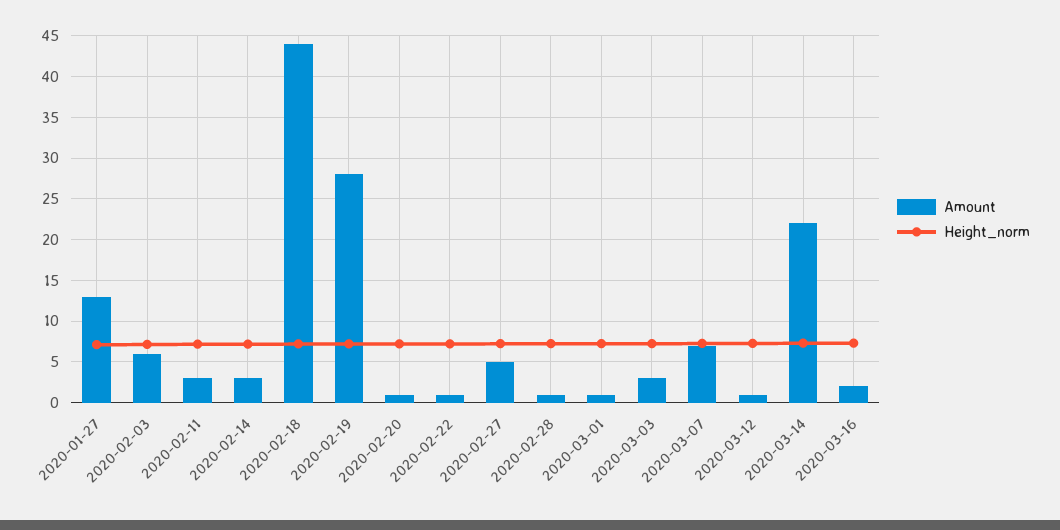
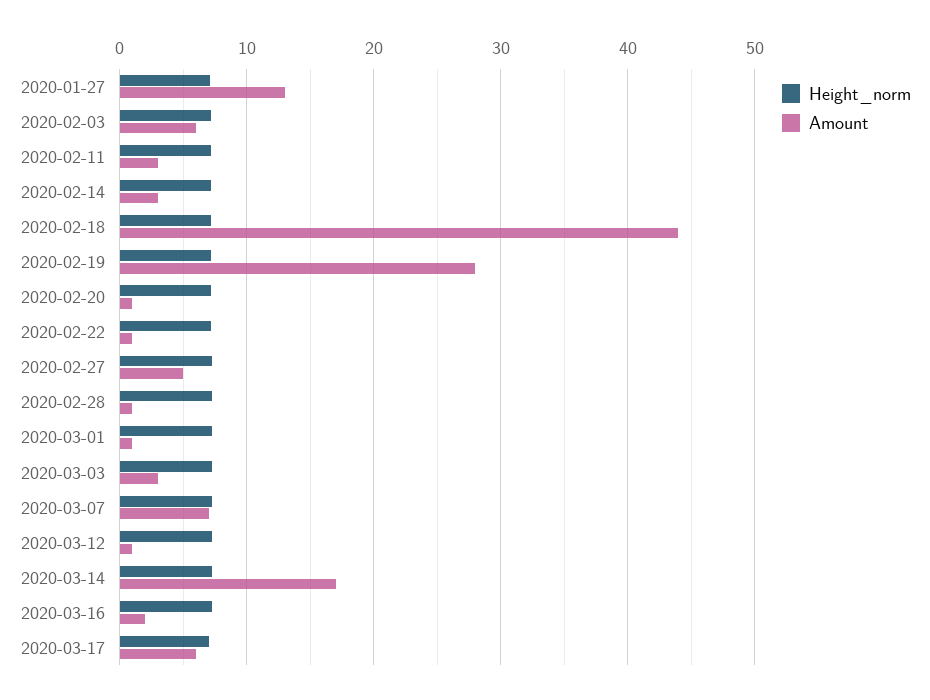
Amount, 2020-03-14: 22 -> 17
Height_norm, 2020-03-17: none -> 7
Amount, 2020-03-17: none -> 6

